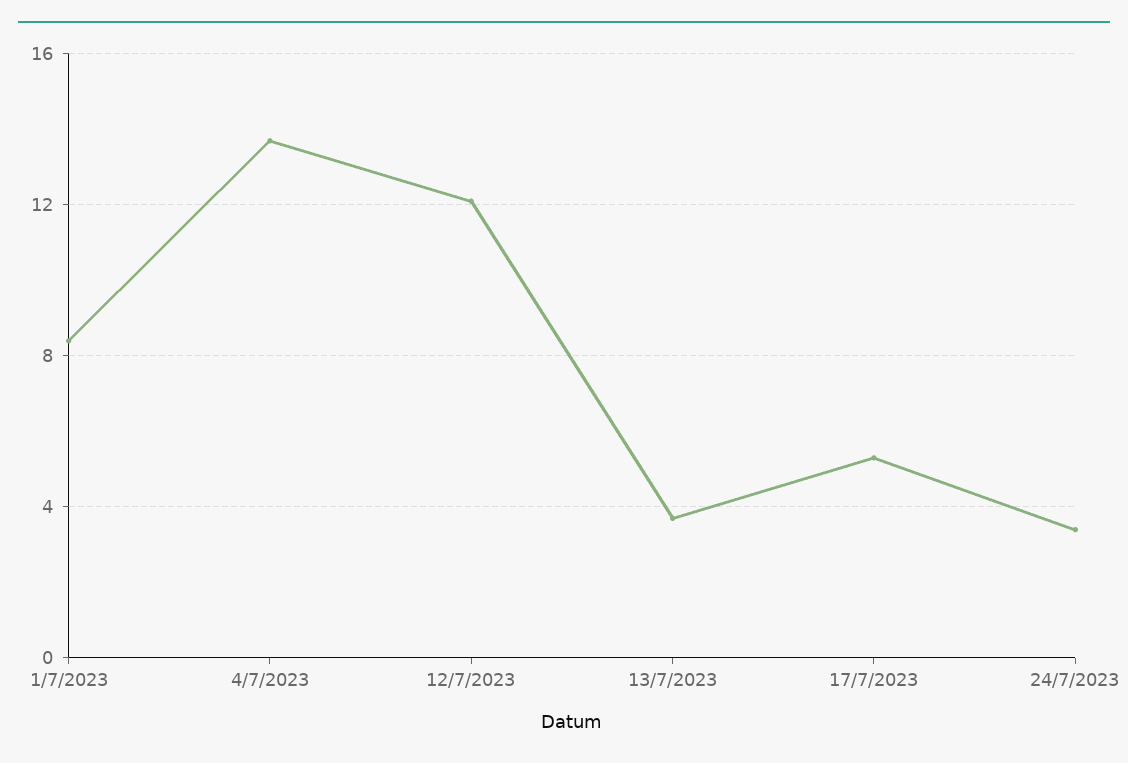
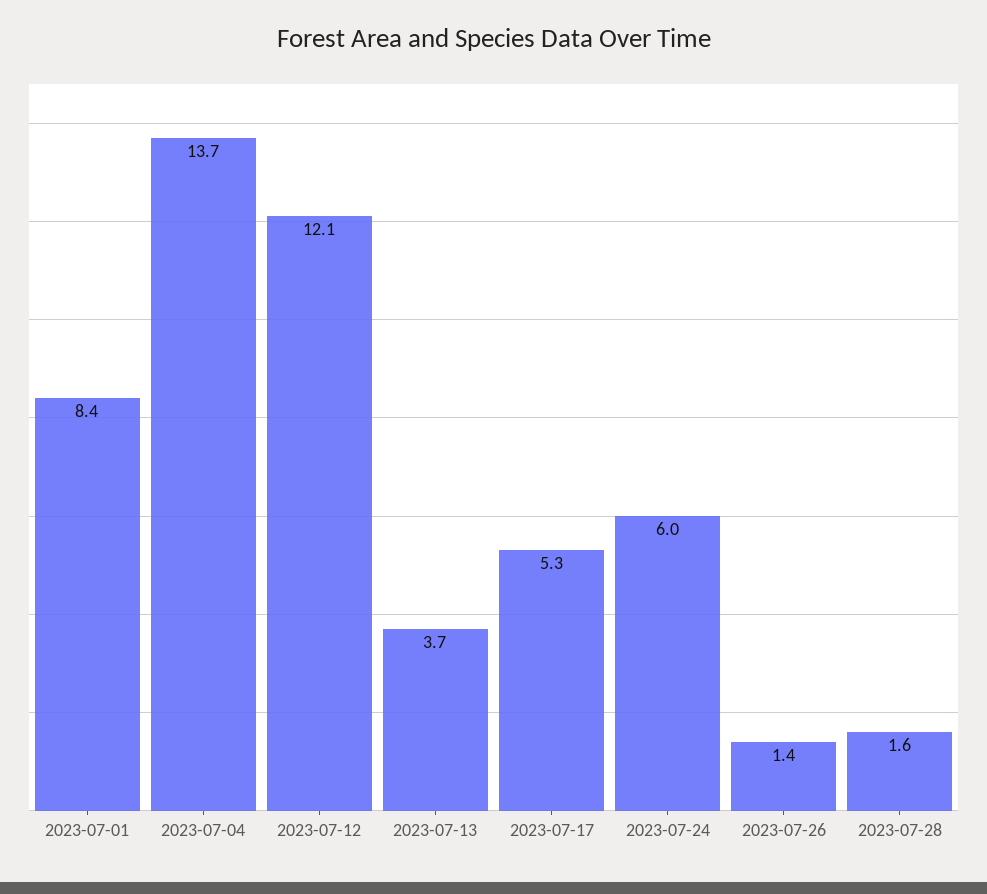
24/7/2023: 3.5 -> 6
2023-07-26: none -> 1.4
2023-07-28: none -> 1.6

